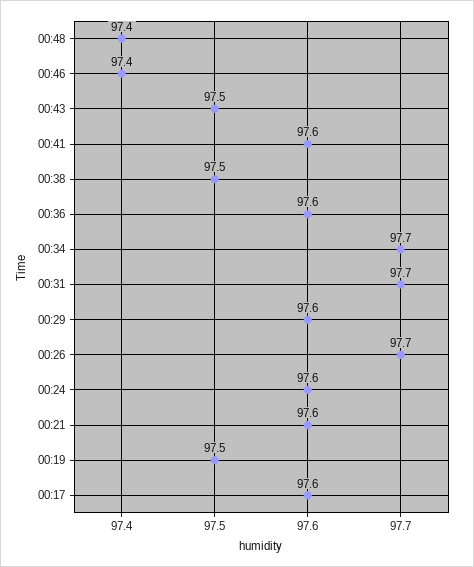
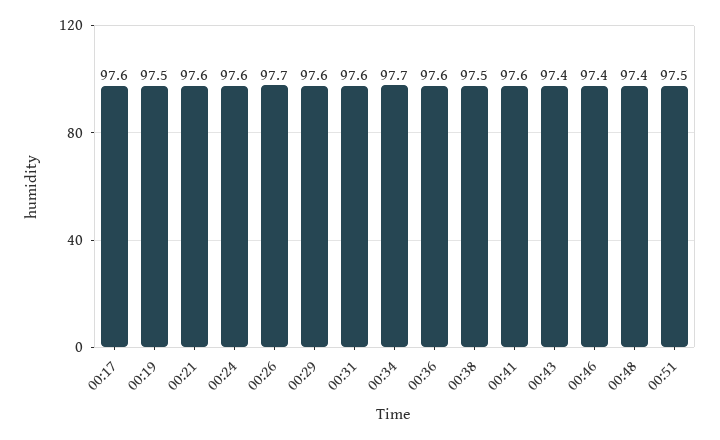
00:43: 97.5 -> 97.4
00:31: 97.7 -> 97.6
00:51: none -> 97.5

